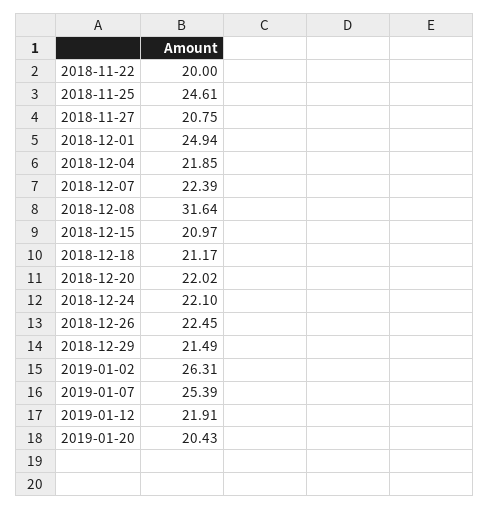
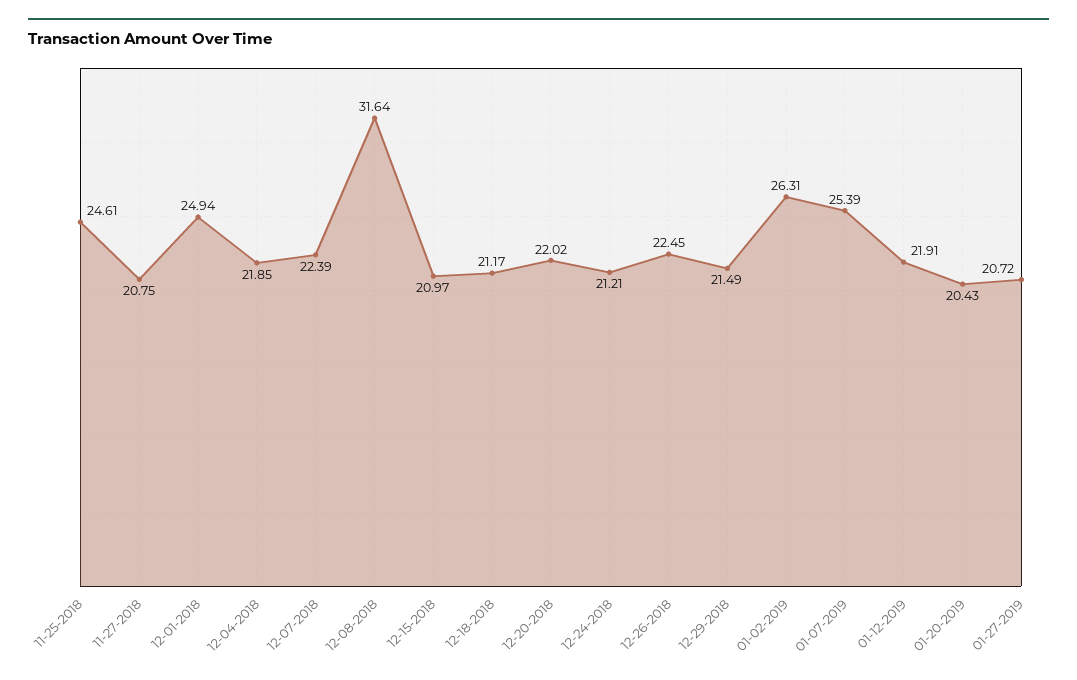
2018-11-22: 20 -> none
2018-12-24: 22.1 -> 21.21
01-27-2019: none -> 20.72

